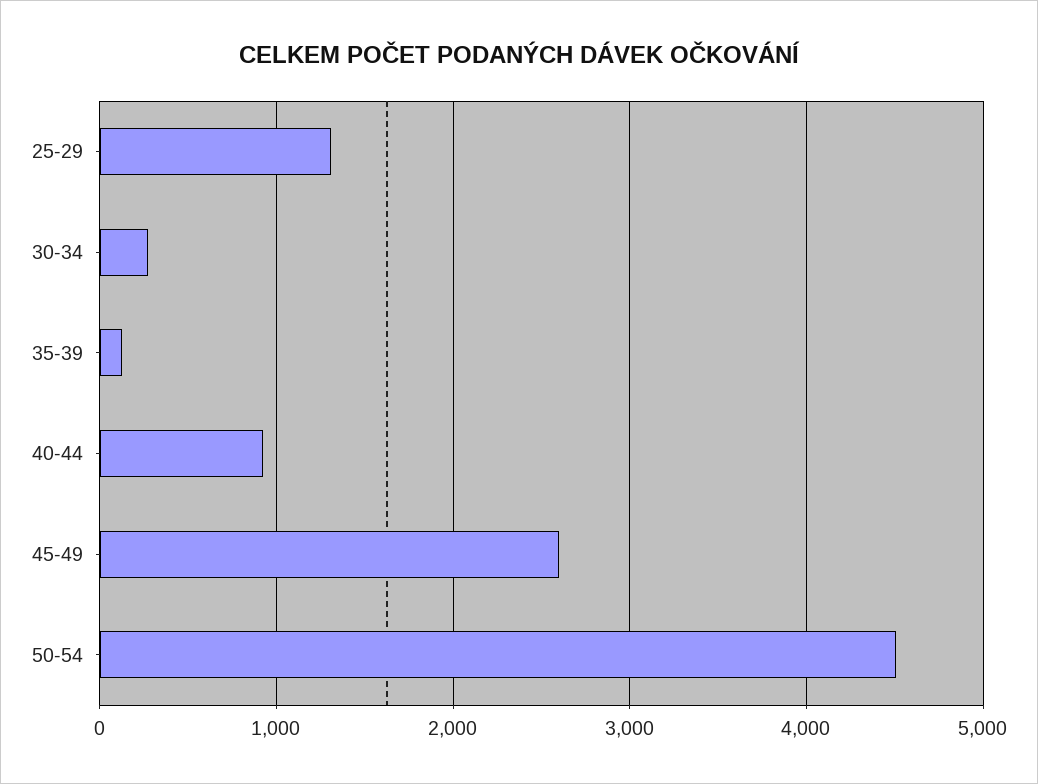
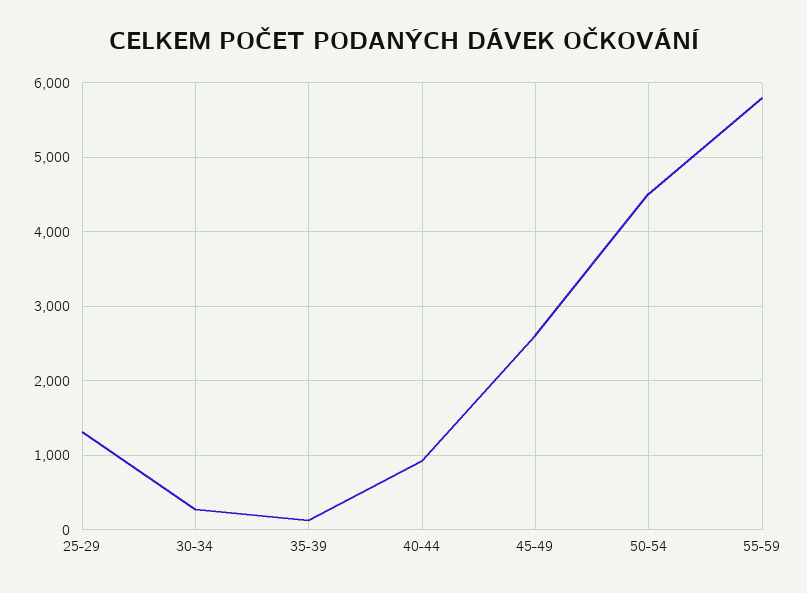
55-59: none -> 5800

